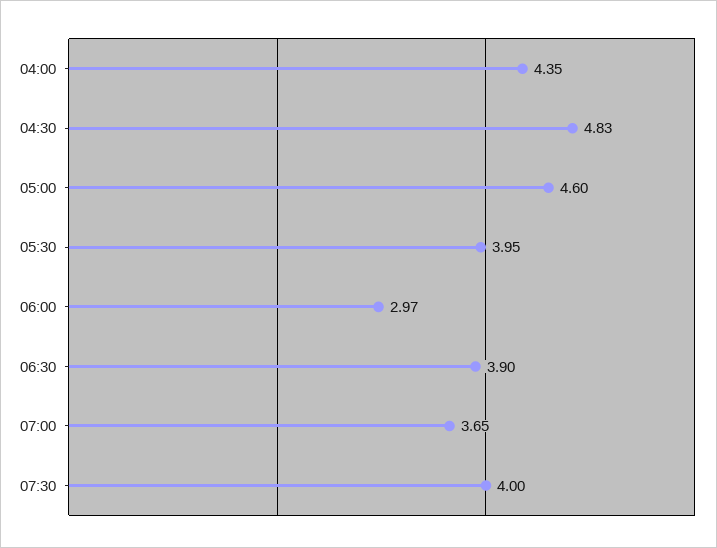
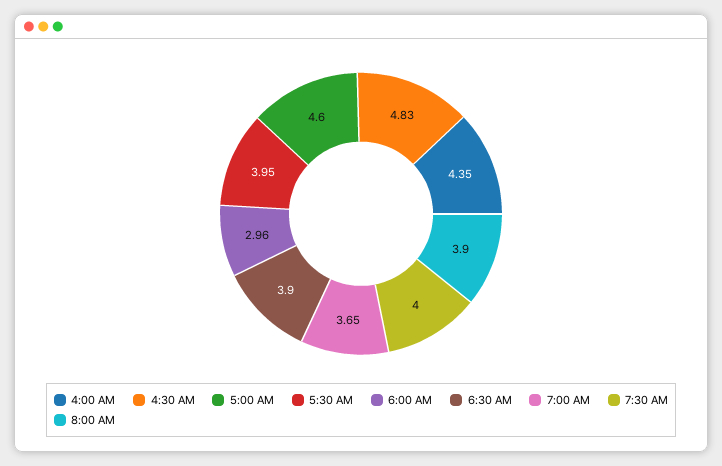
06:00: 2.97 -> 2.96
8:00 AM: none -> 3.9

